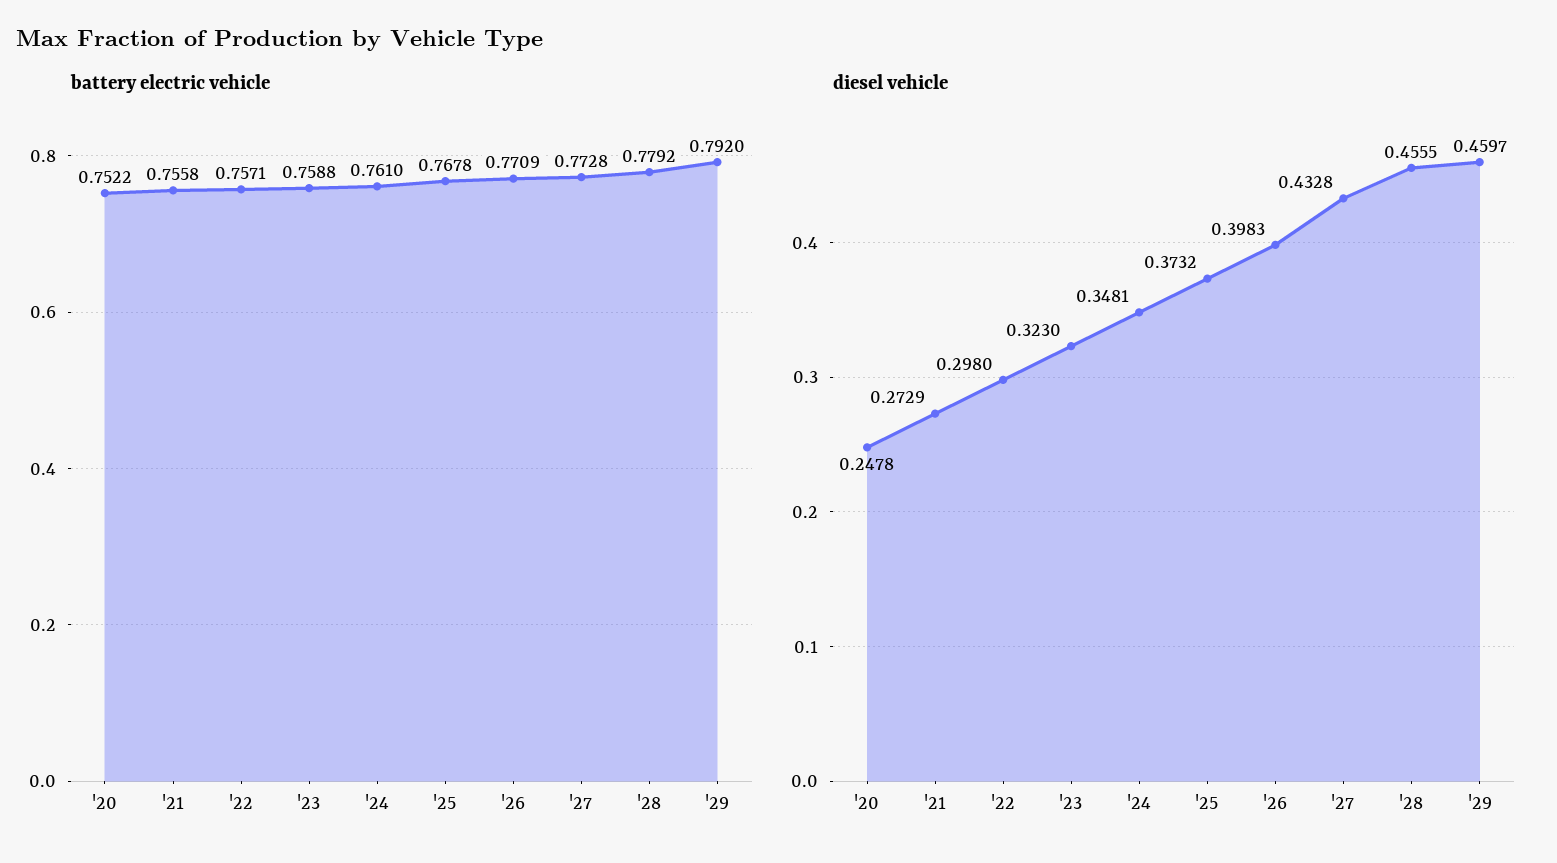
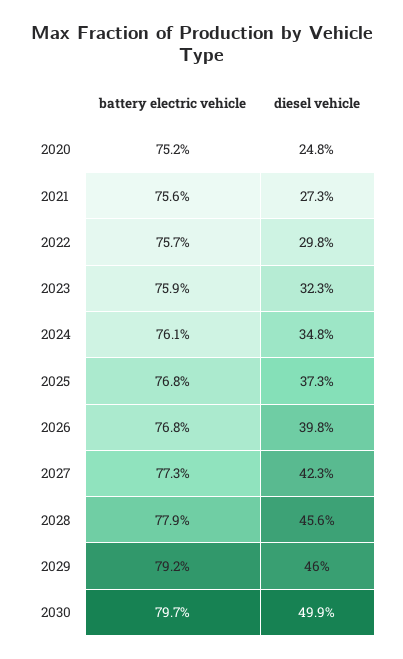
battery electric vehicle, '26: 0.7709 -> 0.768
diesel vehicle, '27: 0.4328 -> 0.423
battery electric vehicle, 2030: none -> 0.797
diesel vehicle, 2030: none -> 0.499

